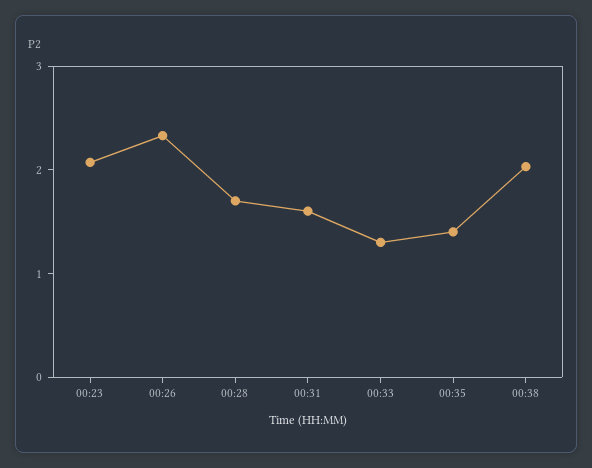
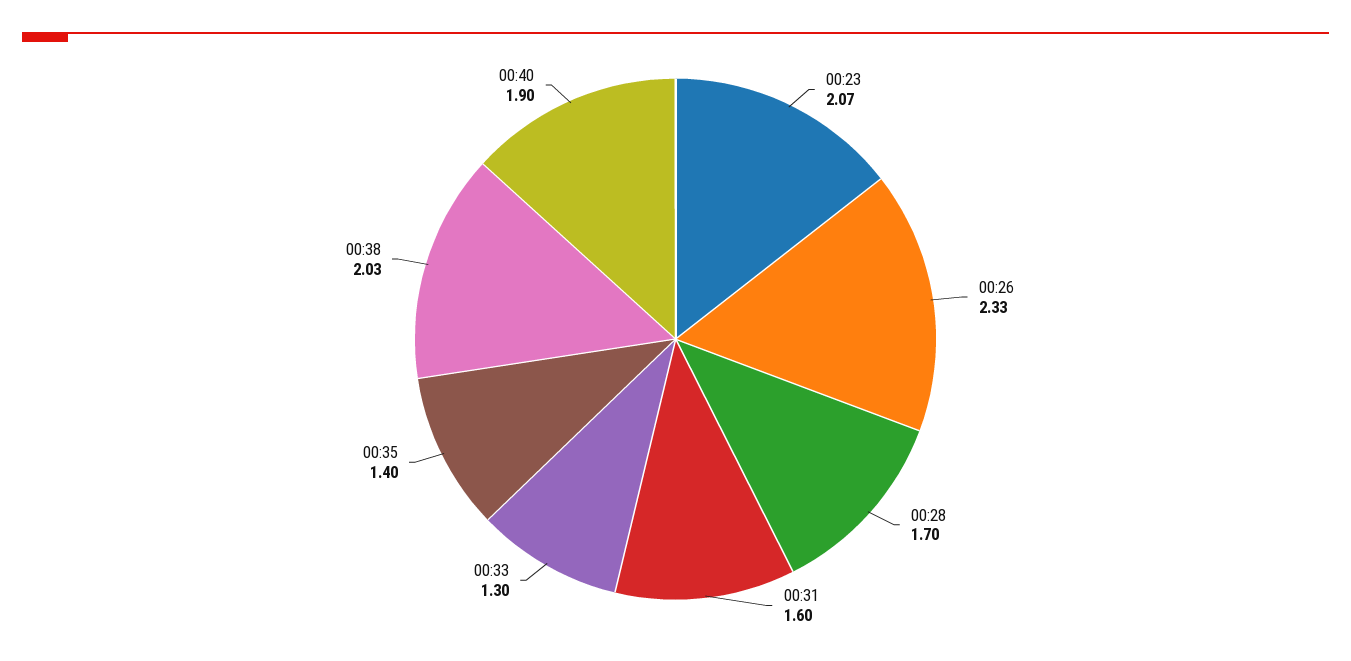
00:40: none -> 1.9

